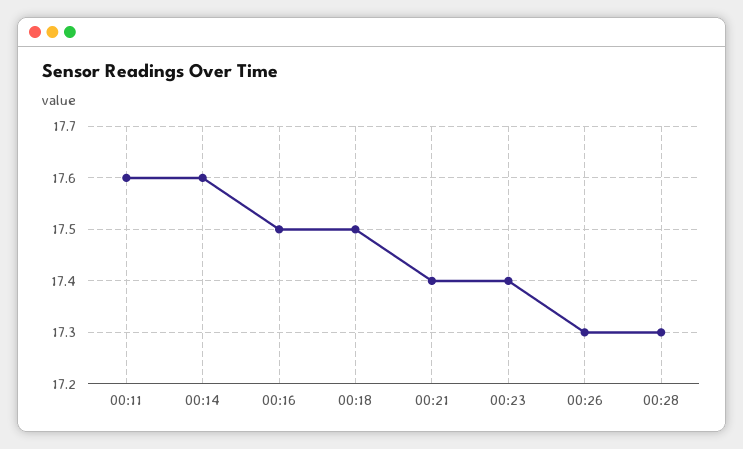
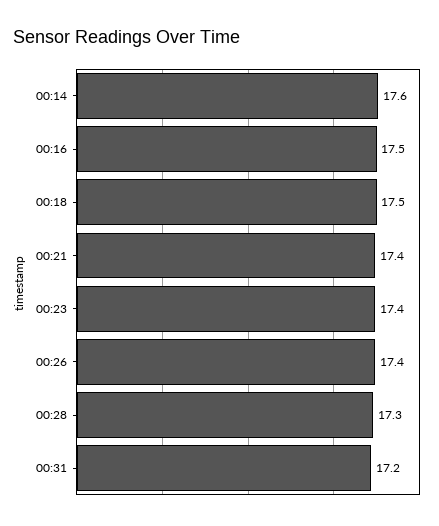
00:11: 17.6 -> none
00:26: 17.3 -> 17.4
00:31: none -> 17.2

